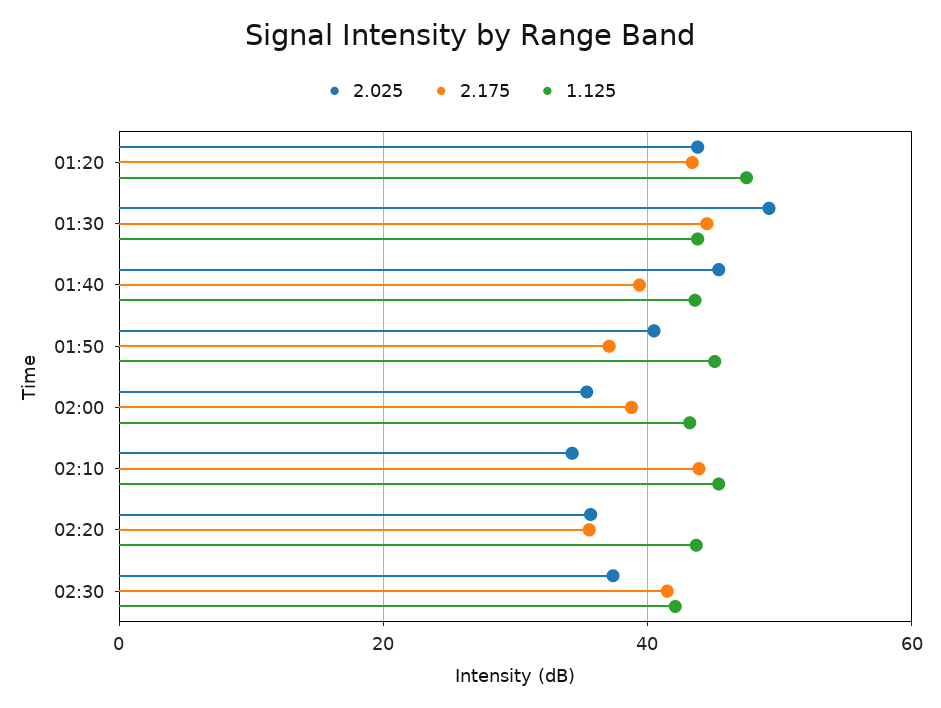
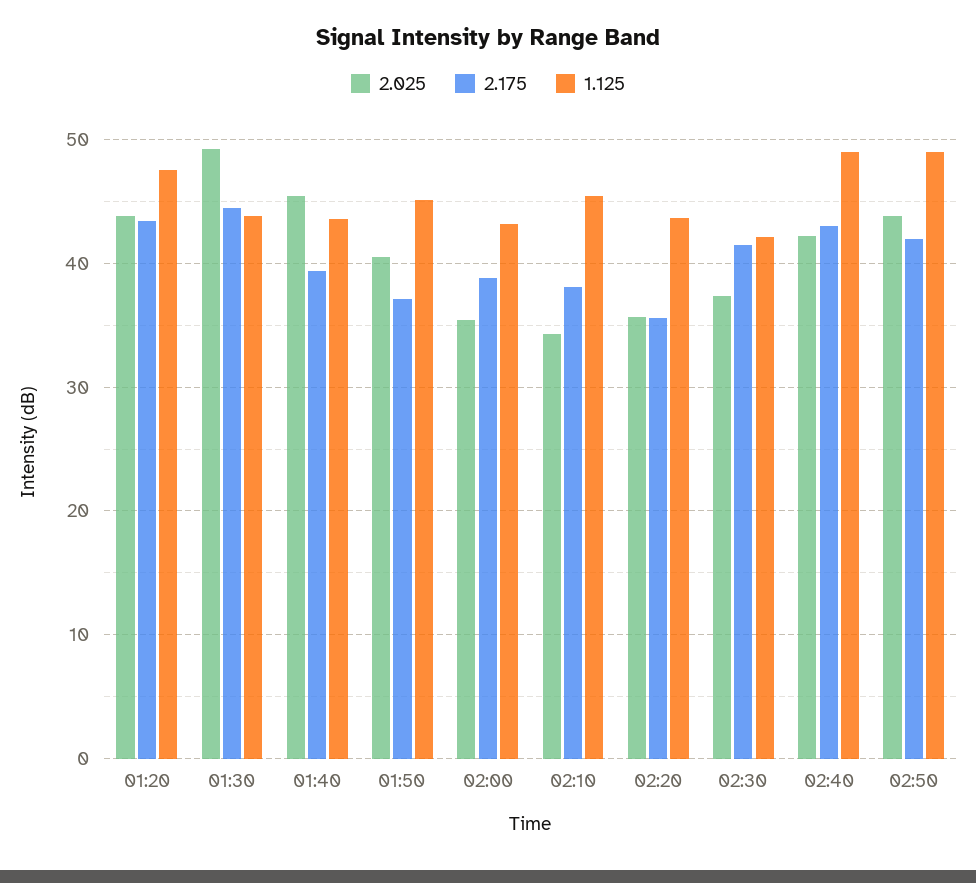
2.175, 02:10: 44 -> 38
2.025, 02:40: none -> 42
2.175, 02:40: none -> 43
1.125, 02:40: none -> 49
2.025, 02:50: none -> 44
2.175, 02:50: none -> 42
1.125, 02:50: none -> 49

